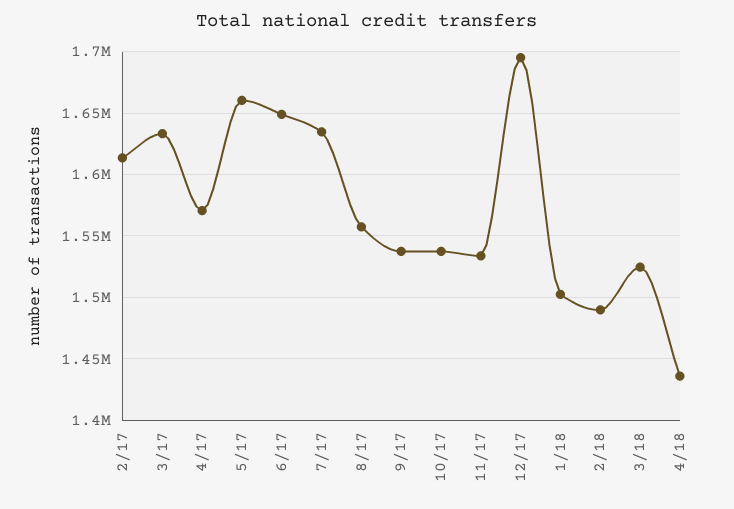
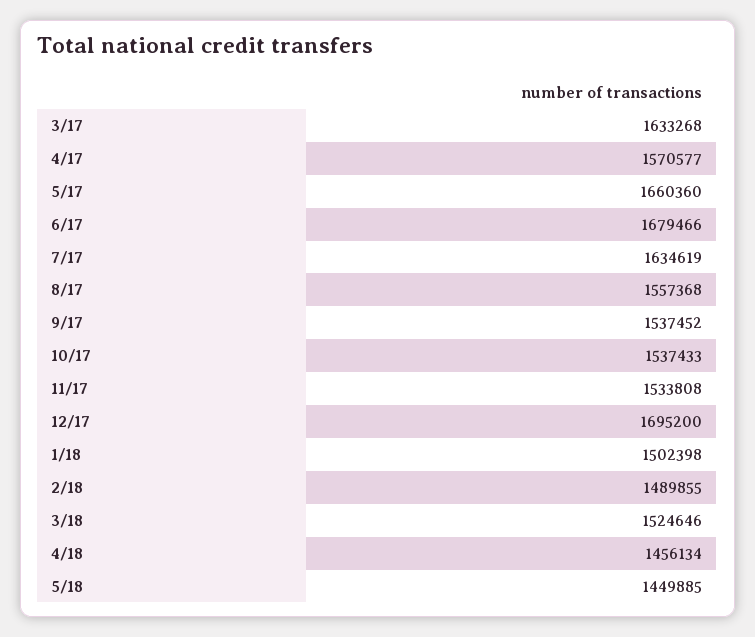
2/17: 1615000 -> none
6/17: 1650000 -> 1679466
4/18: 1435000 -> 1456134
5/18: none -> 1449885

